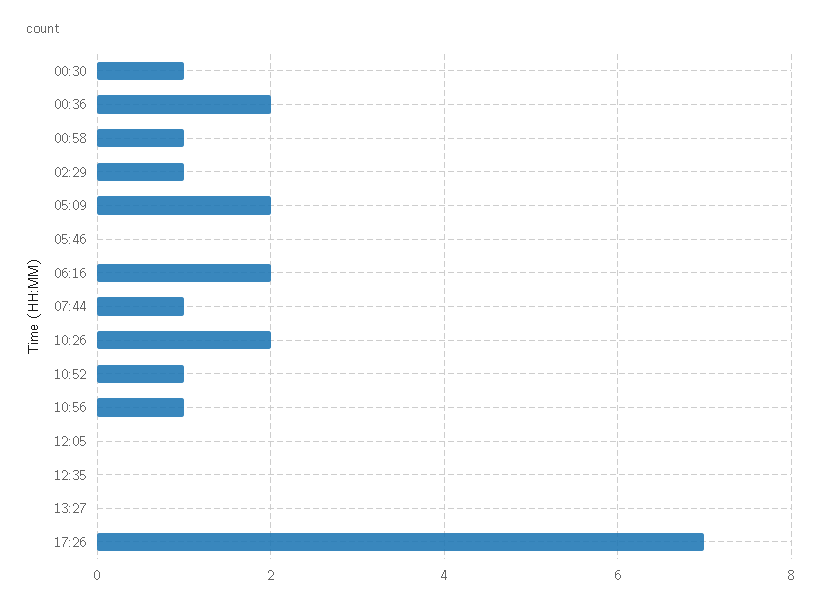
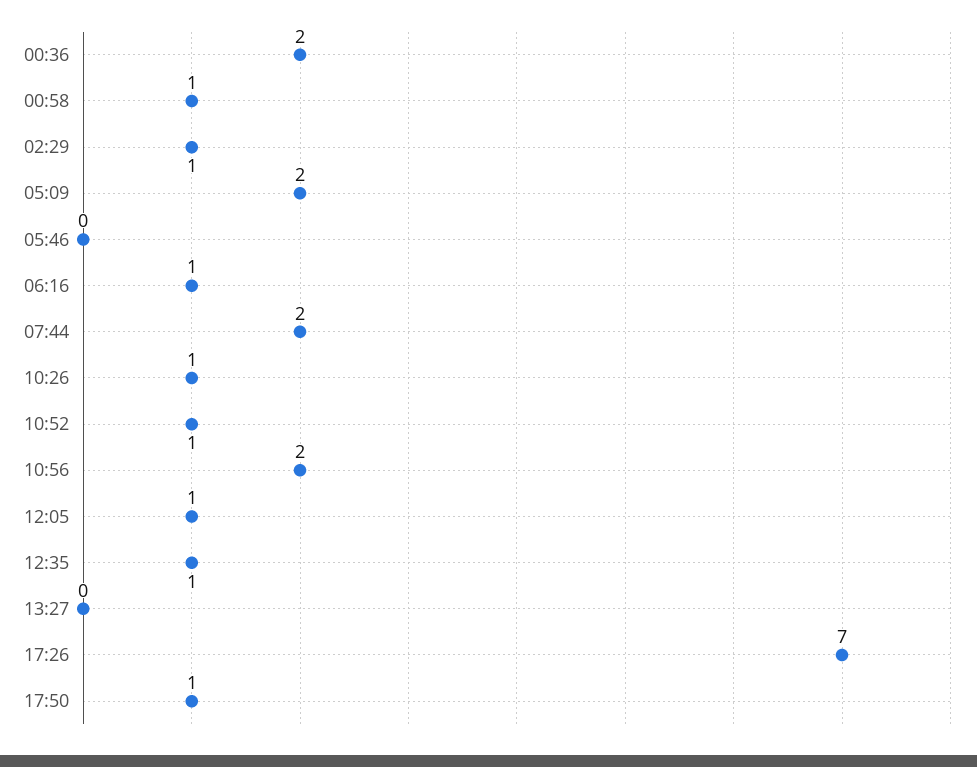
00:30: 1 -> none
06:16: 2 -> 1
07:44: 1 -> 2
10:26: 2 -> 1
10:56: 1 -> 2
12:05: 0 -> 1
12:35: 0 -> 1
17:50: none -> 1

